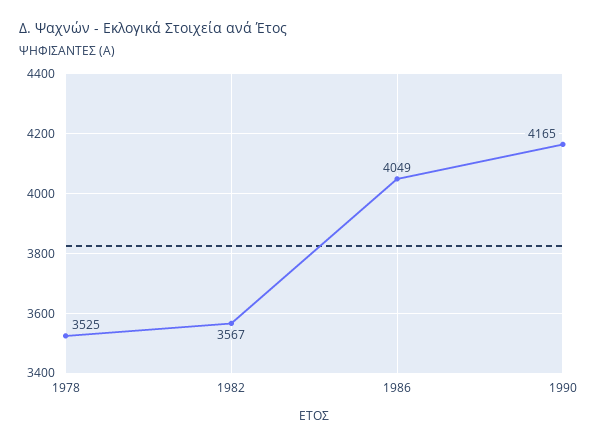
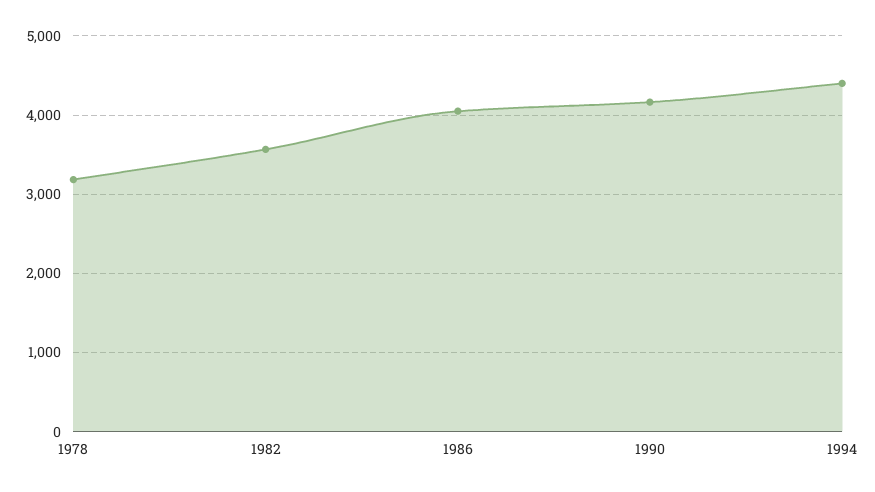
1978: 3525 -> 3200
1994: none -> 4400

